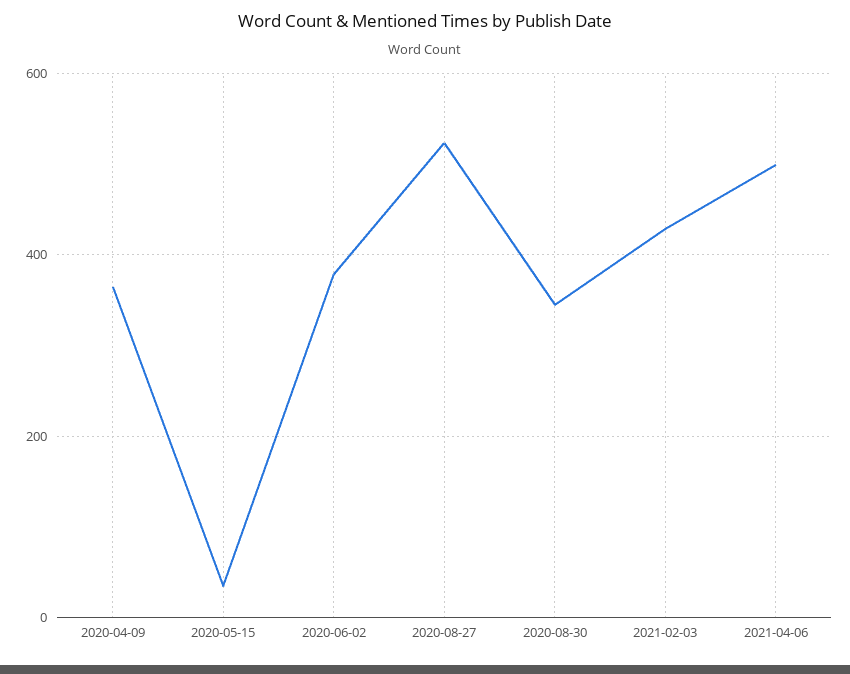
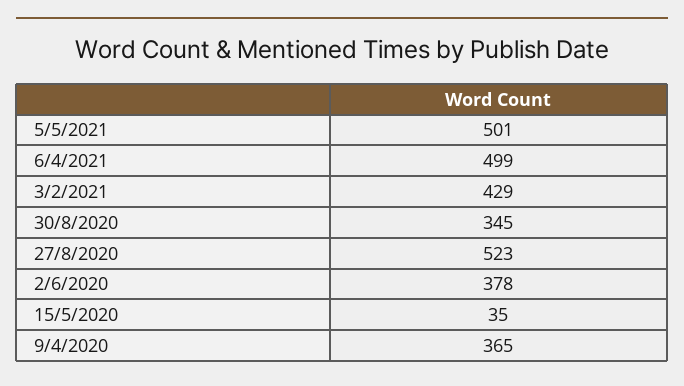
5/5/2021: none -> 501

